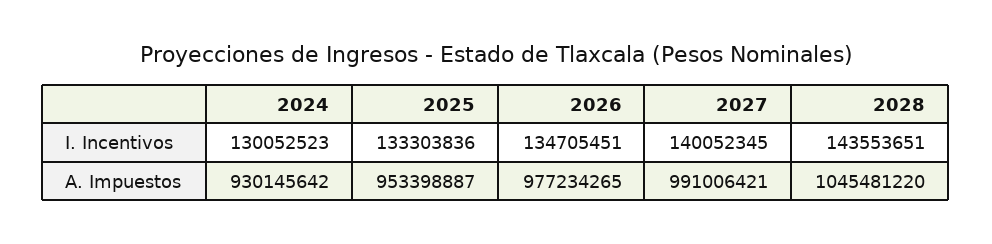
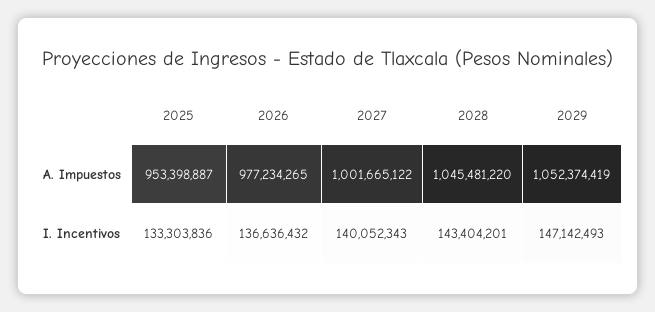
2024, I. Incentivos: 130052523 -> none
2026, I. Incentivos: 134705451 -> 136636432
2027, I. Incentivos: 140052345 -> 140052343
2028, I. Incentivos: 143553651 -> 143404201
2024, A. Impuestos: 930145642 -> none
2027, A. Impuestos: 991006421 -> 1001665122
2029, A. Impuestos: none -> 1052374419
2029, I. Incentivos: none -> 147142493

